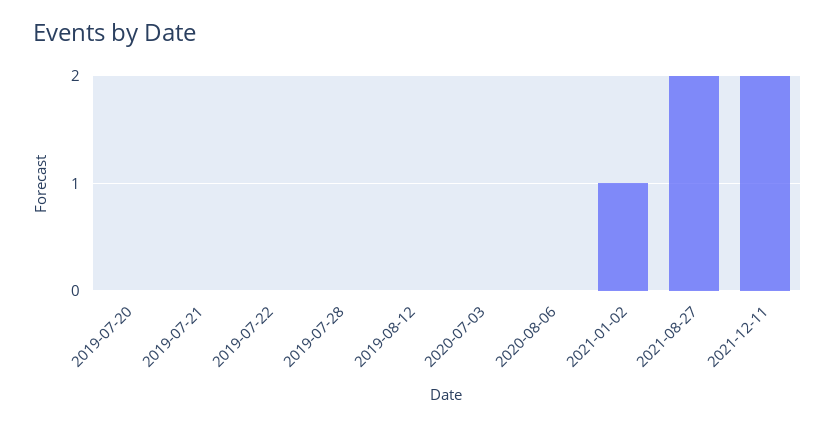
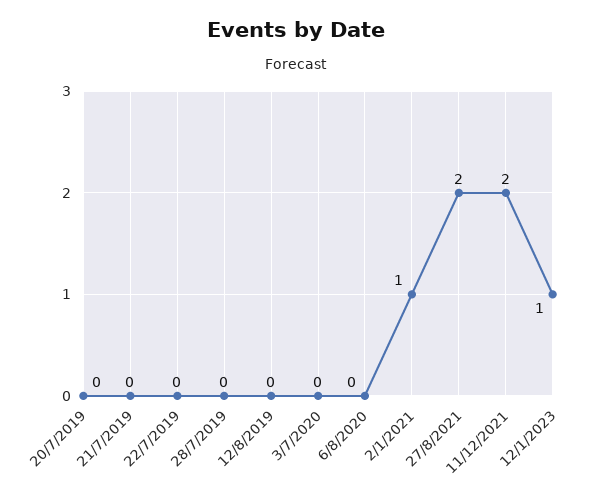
12/1/2023: none -> 1

